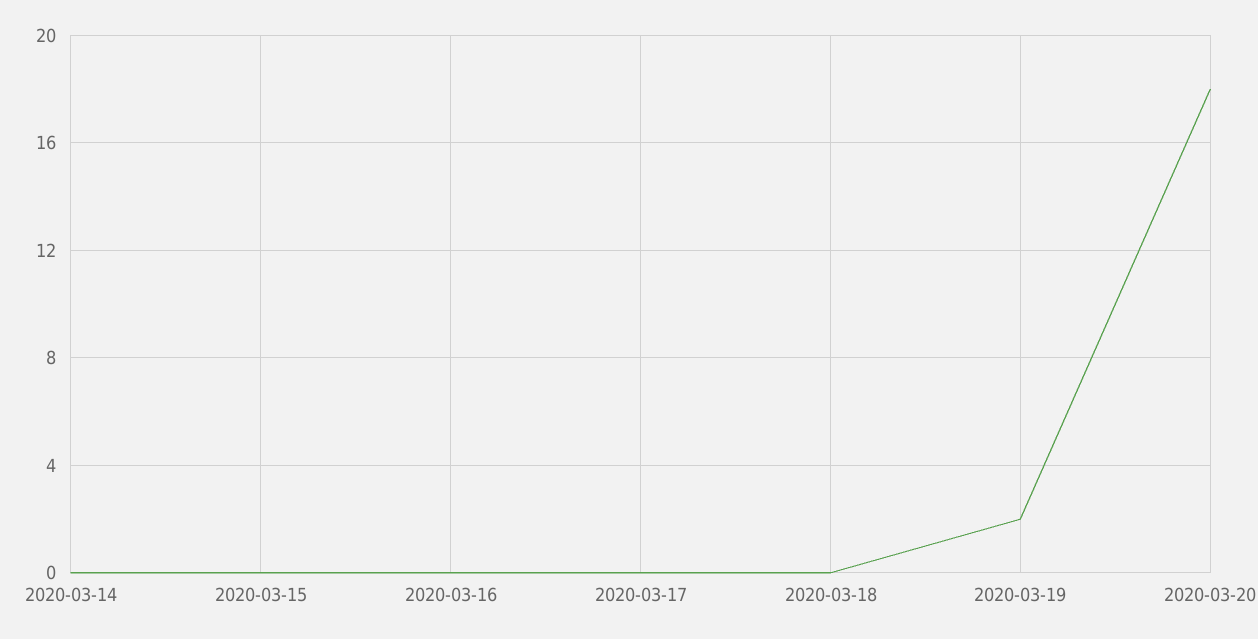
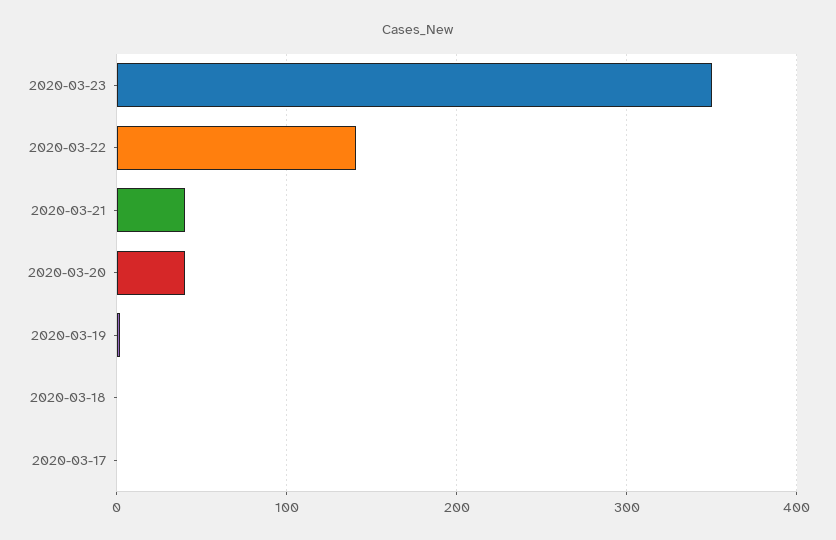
2020-03-14: 0 -> none
2020-03-15: 0 -> none
2020-03-16: 0 -> none
2020-03-20: 18 -> 40
2020-03-23: none -> 350
2020-03-22: none -> 140
2020-03-21: none -> 40

